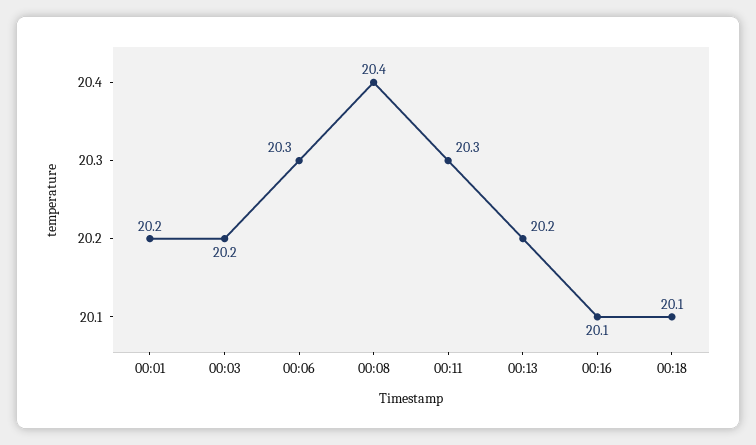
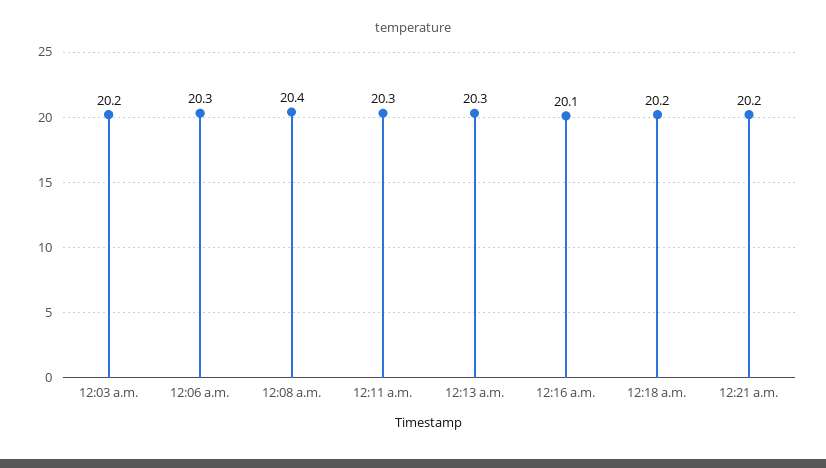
00:01: 20.2 -> none
00:13: 20.2 -> 20.3
00:18: 20.1 -> 20.2
12:21 a.m.: none -> 20.2

